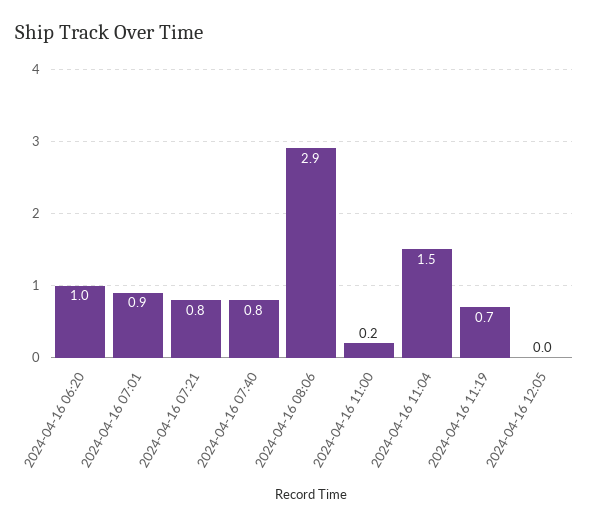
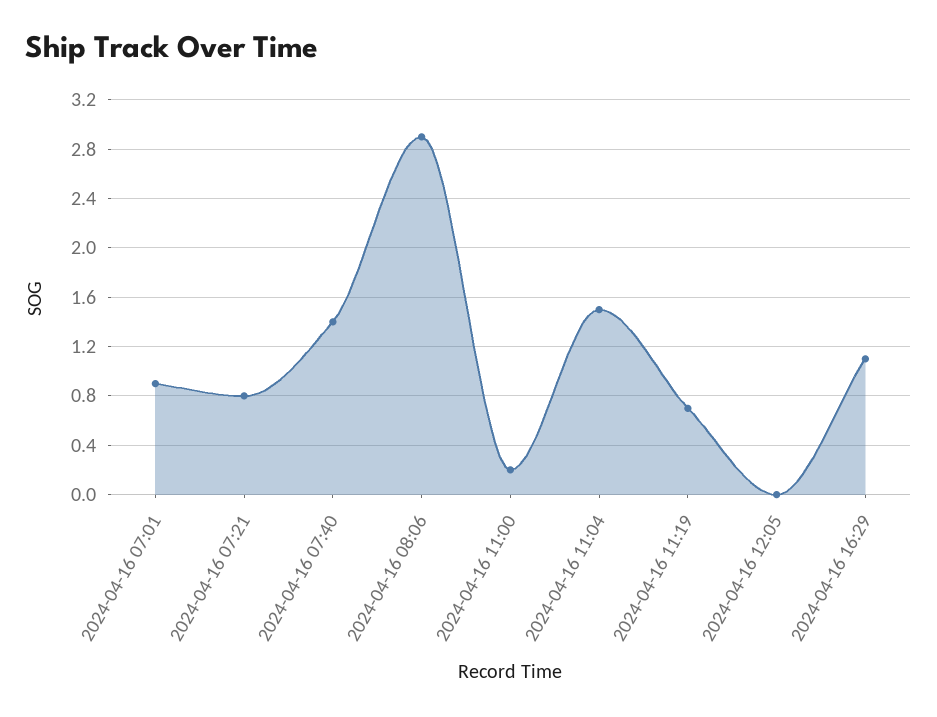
2024-04-16 06:20: 1 -> none
2024-04-16 07:40: 0.8 -> 1.4
2024-04-16 16:29: none -> 1.1

